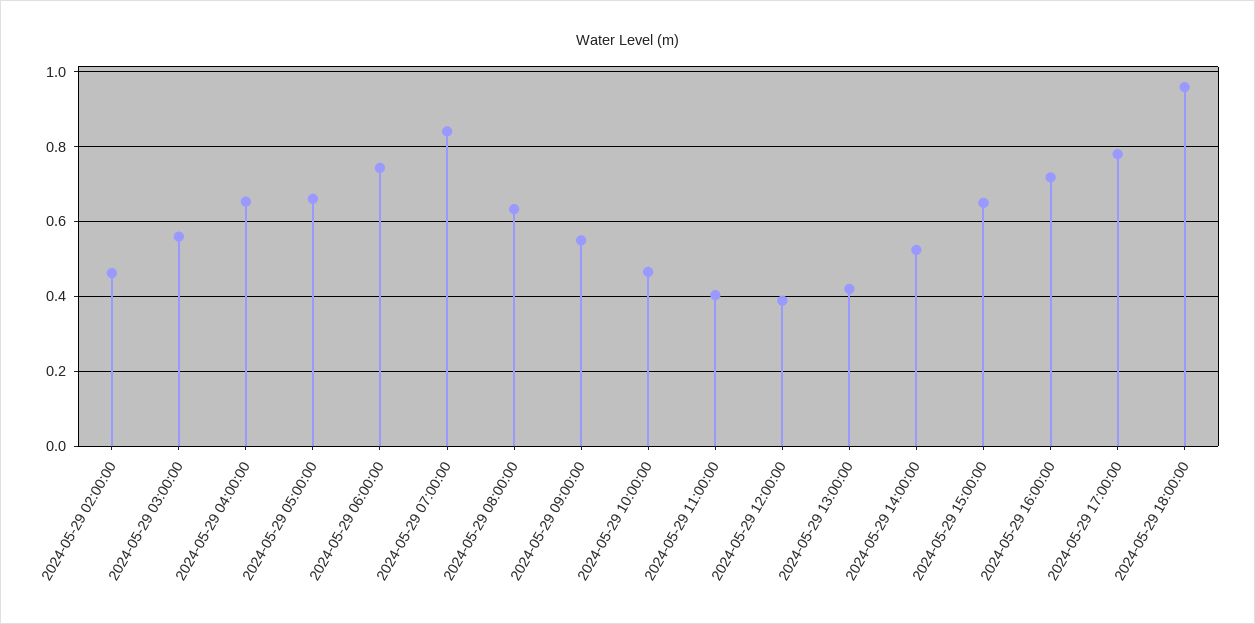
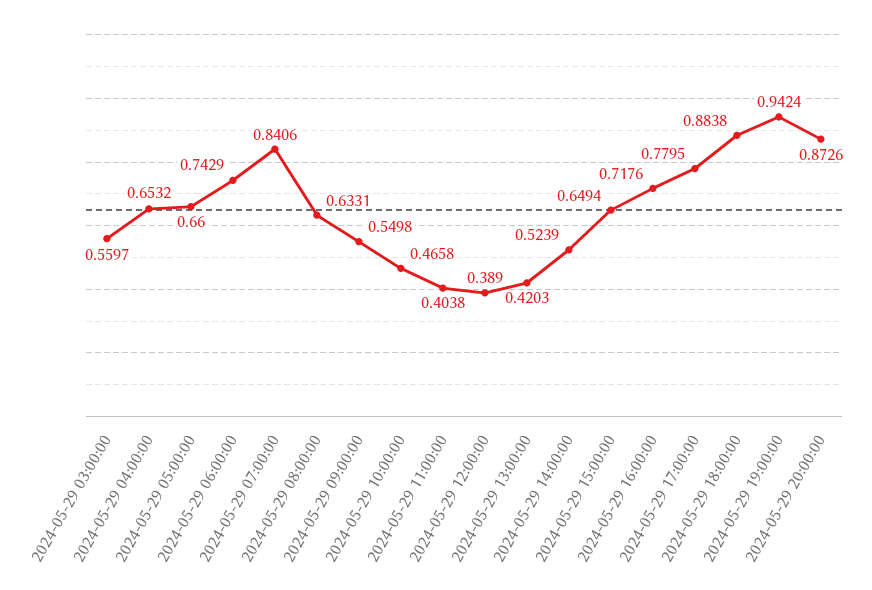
2024-05-29 02:00:00: 0.46 -> none
2024-05-29 18:00:00: 0.96 -> 0.8838
2024-05-29 19:00:00: none -> 0.9424
2024-05-29 20:00:00: none -> 0.8726

